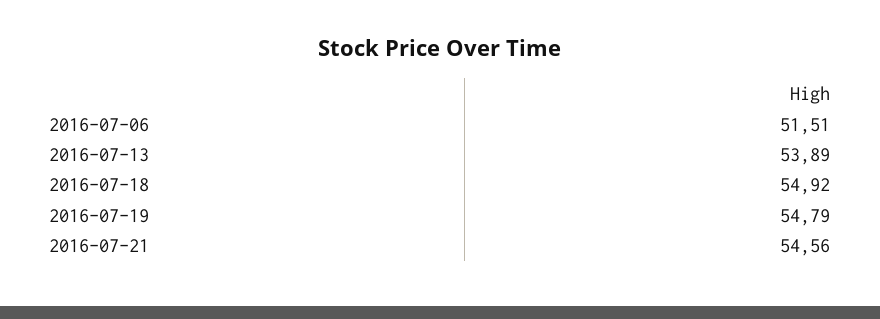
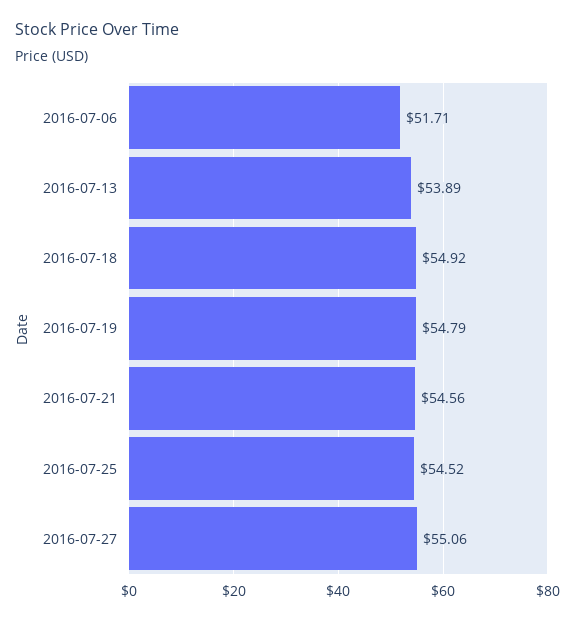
2016-07-06: 51.51 -> 51.71
2016-07-25: none -> 54.52
2016-07-27: none -> 55.06

